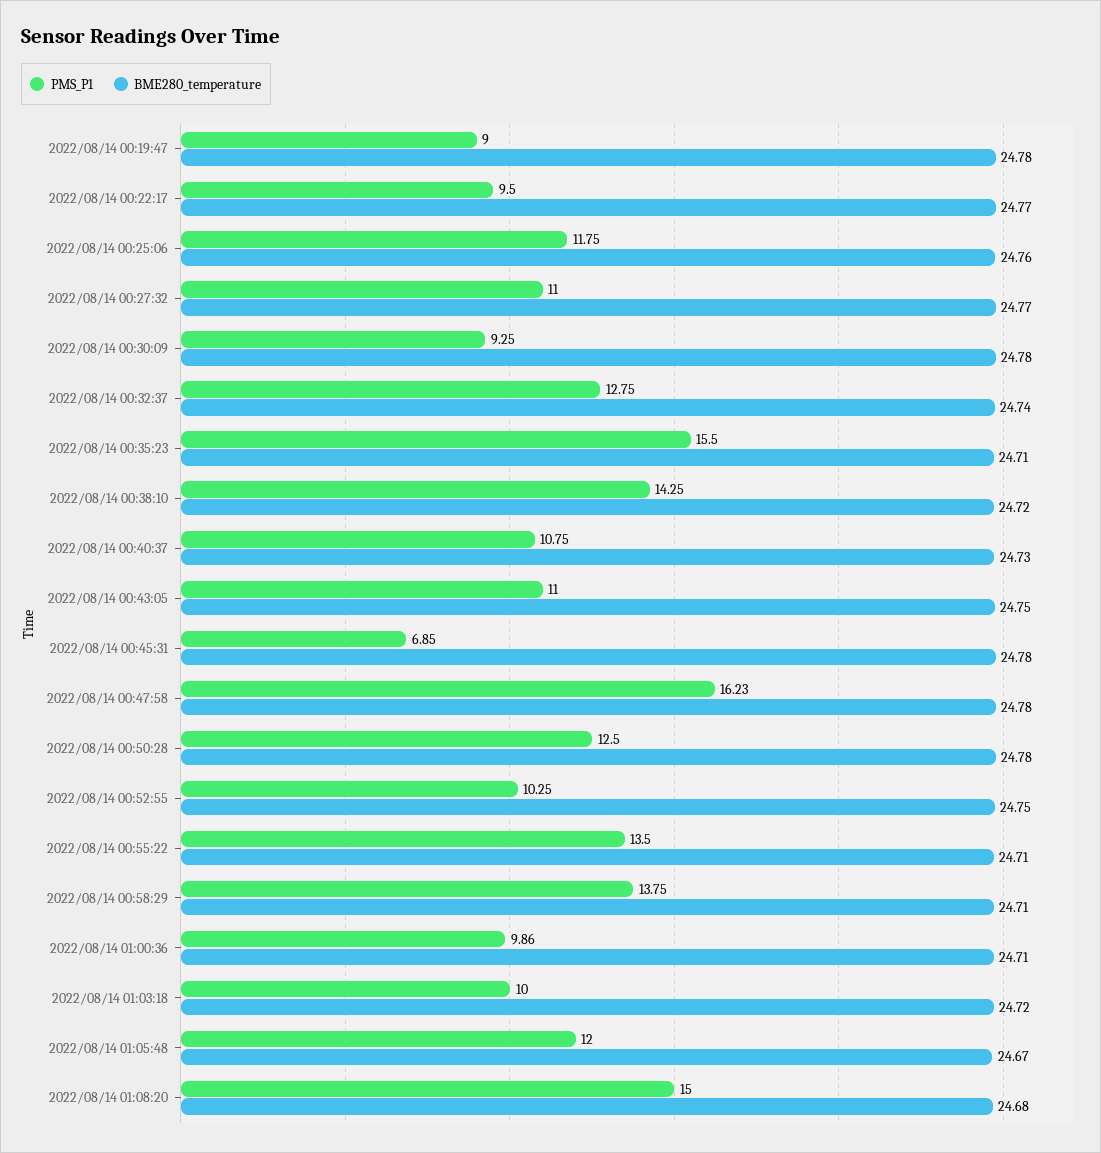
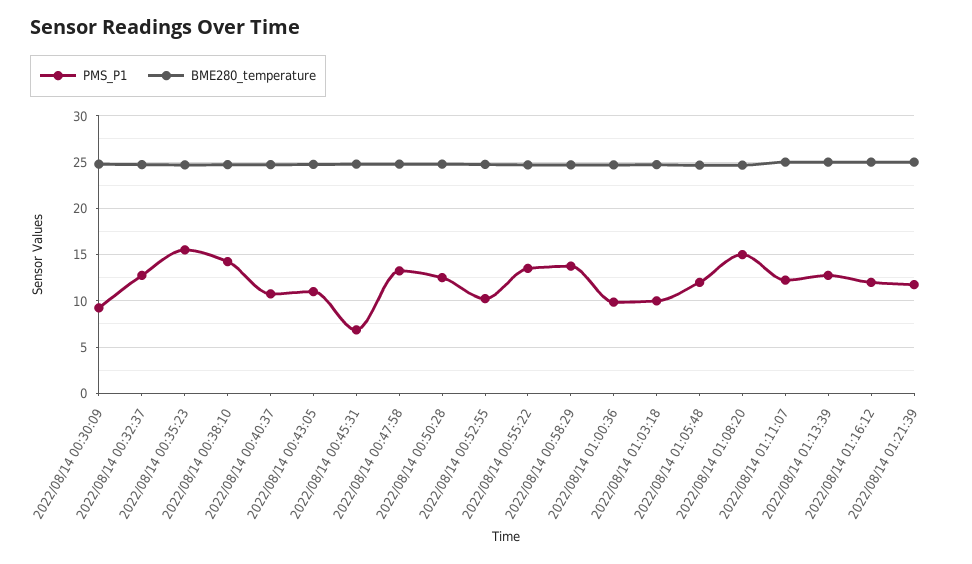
PMS_P1, 2022/08/14 00:19:47: 9 -> none
BME280_temperature, 2022/08/14 00:19:47: 24.78 -> none
PMS_P1, 2022/08/14 00:22:17: 9.5 -> none
BME280_temperature, 2022/08/14 00:22:17: 24.77 -> none
PMS_P1, 2022/08/14 00:25:06: 11.75 -> none
BME280_temperature, 2022/08/14 00:25:06: 24.76 -> none
PMS_P1, 2022/08/14 00:27:32: 11 -> none
BME280_temperature, 2022/08/14 00:27:32: 24.77 -> none
PMS_P1, 2022/08/14 00:47:58: 16.23 -> 13
PMS_P1, 2022/08/14 01:11:07: none -> 12
BME280_temperature, 2022/08/14 01:11:07: none -> 25
PMS_P1, 2022/08/14 01:13:39: none -> 13
BME280_temperature, 2022/08/14 01:13:39: none -> 25
PMS_P1, 2022/08/14 01:16:12: none -> 12
BME280_temperature, 2022/08/14 01:16:12: none -> 25
PMS_P1, 2022/08/14 01:21:39: none -> 12
BME280_temperature, 2022/08/14 01:21:39: none -> 25

